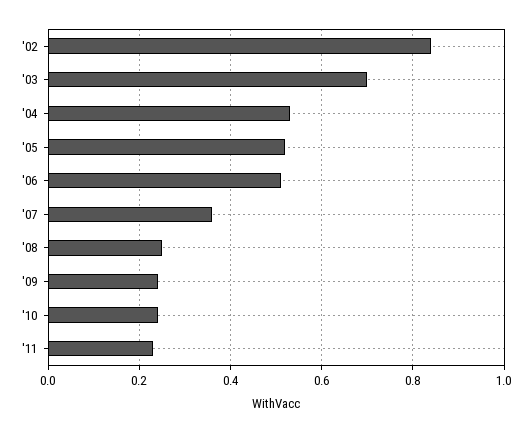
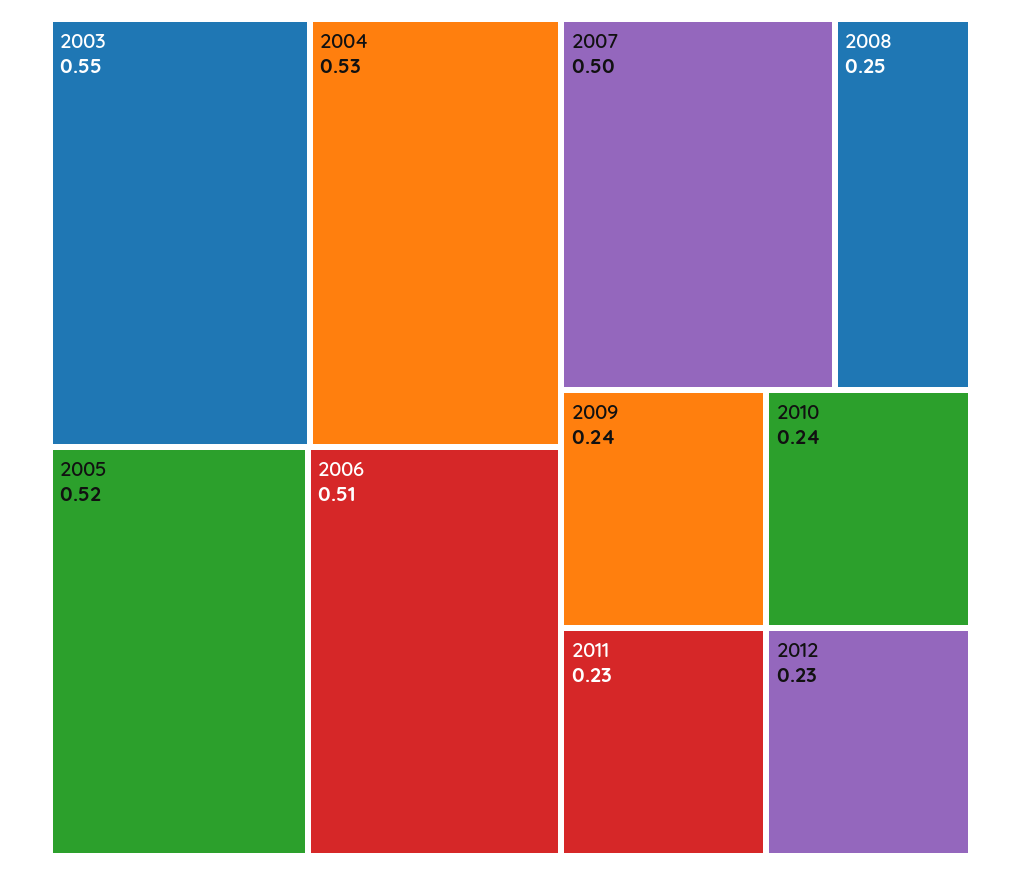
'02: 0.85 -> none
'03: 0.7 -> 0.55
'07: 0.35 -> 0.5
2012: none -> 0.23

